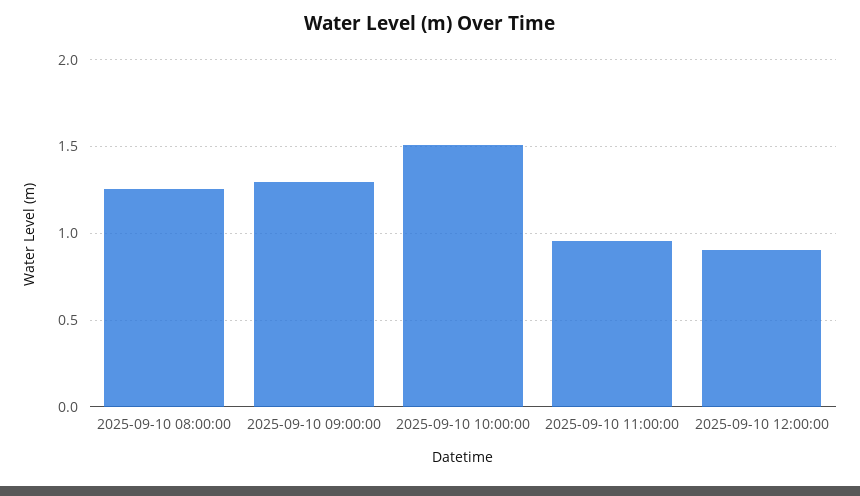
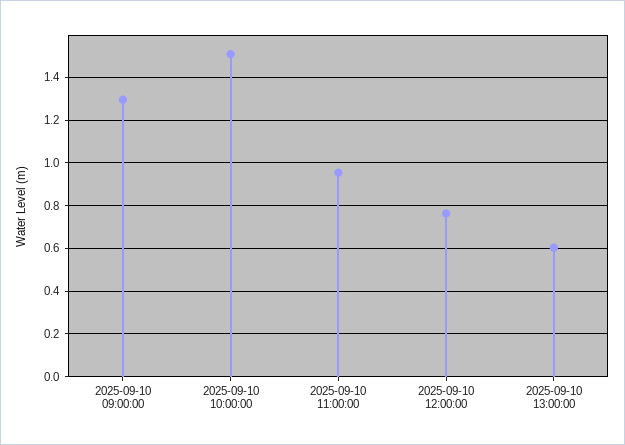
2025-09-10 08:00:00: 1.25 -> none
2025-09-10 12:00:00: 0.9 -> 0.75
2025-09-10 13:00:00: none -> 0.6

